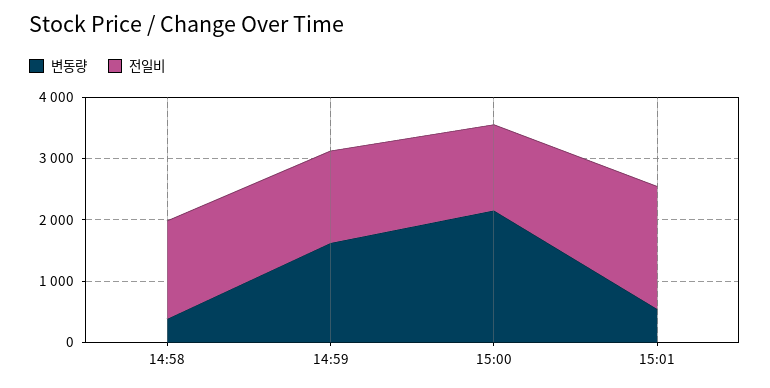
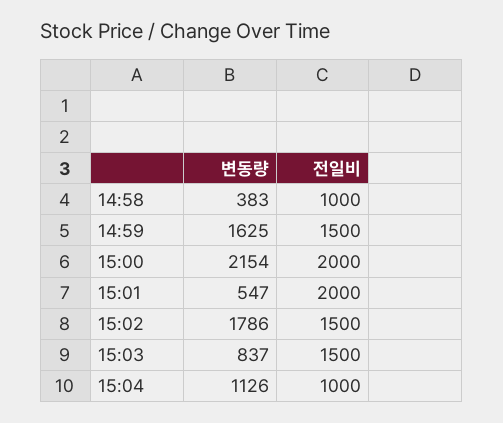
전일비, 14:58: 1600 -> 1000
전일비, 15:00: 1400 -> 2000
변동량, 15:02: none -> 1786
전일비, 15:02: none -> 1500
변동량, 15:03: none -> 837
전일비, 15:03: none -> 1500
변동량, 15:04: none -> 1126
전일비, 15:04: none -> 1000

